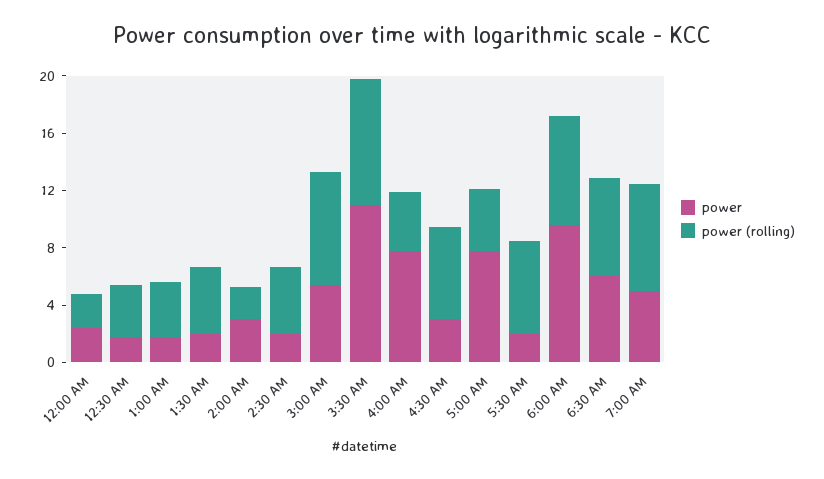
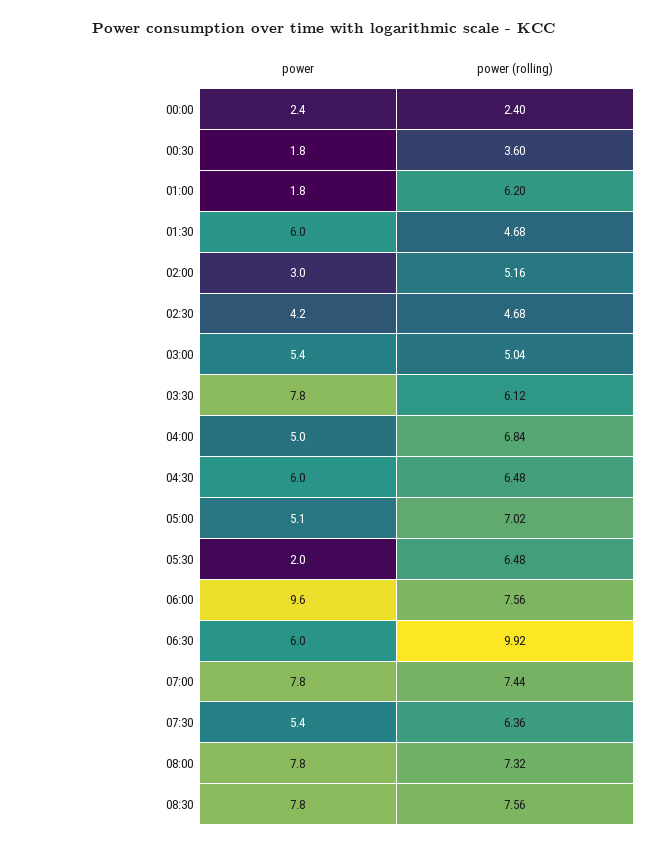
power (rolling), 1:00 AM: 4 -> 6.2
power, 1:30 AM: 2 -> 6
power (rolling), 2:00 AM: 2 -> 5.16
power, 2:30 AM: 2 -> 4.2
power (rolling), 3:00 AM: 8 -> 5.04
power, 3:30 AM: 11 -> 7.8
power (rolling), 3:30 AM: 9 -> 6.12
power, 4:00 AM: 8 -> 5
power (rolling), 4:00 AM: 4 -> 6.84
power, 4:30 AM: 3 -> 6
power, 5:00 AM: 8 -> 5.1
power (rolling), 5:00 AM: 4 -> 7.02
power (rolling), 6:30 AM: 7 -> 9.92
power, 7:00 AM: 5 -> 7.8
power, 07:30: none -> 5.4
power (rolling), 07:30: none -> 6.36
power, 08:00: none -> 7.8
power (rolling), 08:00: none -> 7.32
power, 08:30: none -> 7.8
power (rolling), 08:30: none -> 7.56

